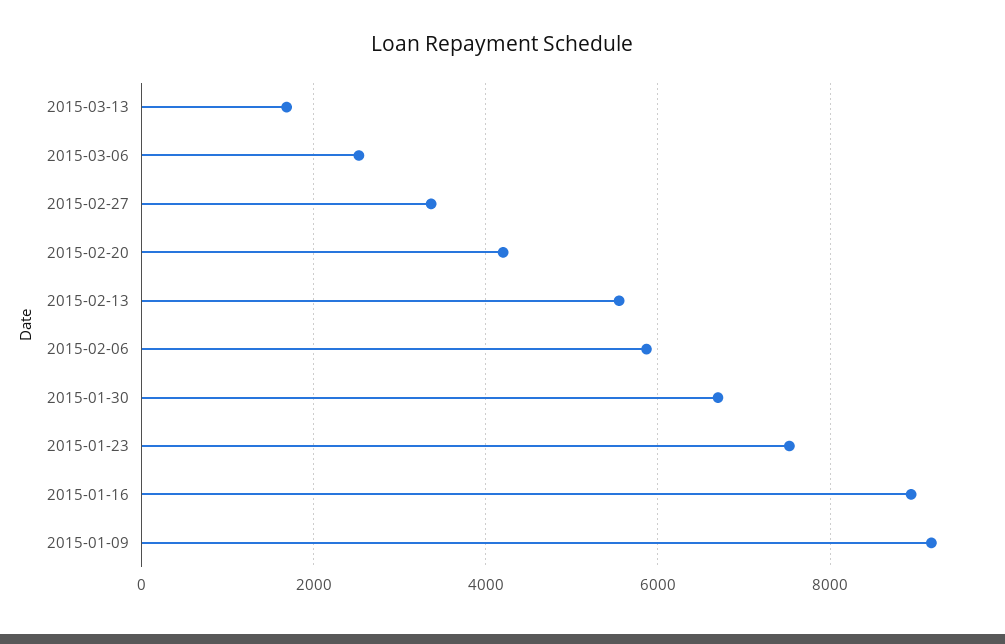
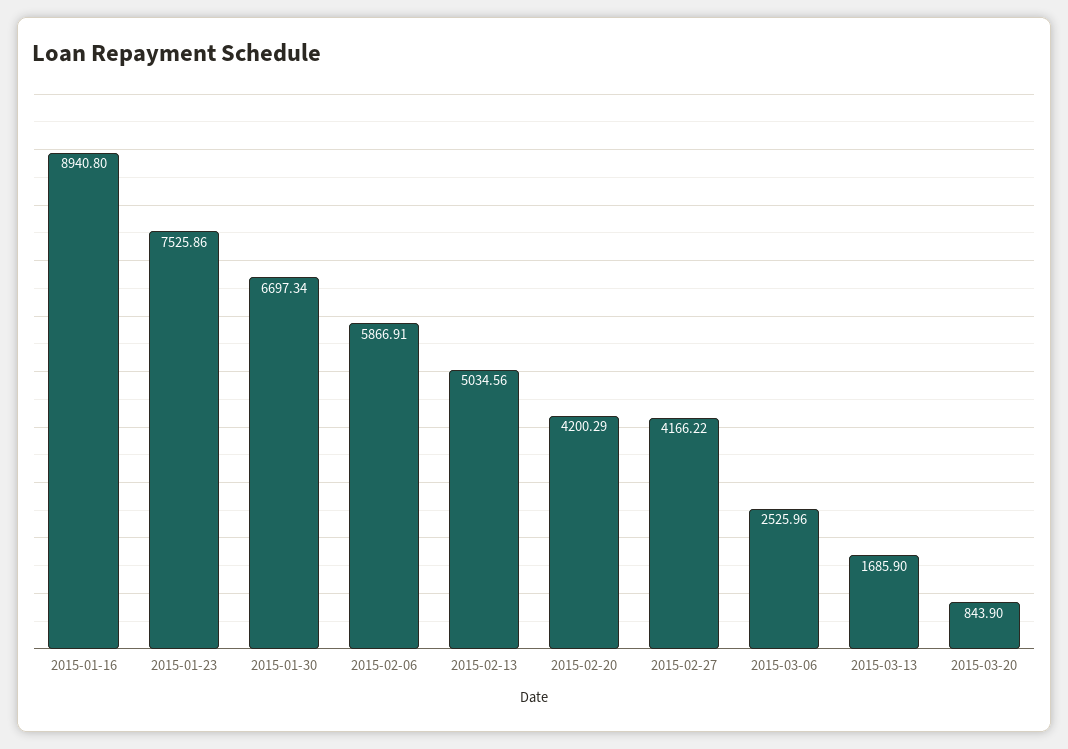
2015-02-27: 3400 -> 4166.22
2015-02-13: 5600 -> 5034.56
2015-01-09: 9200 -> none
2015-03-20: none -> 843.9

